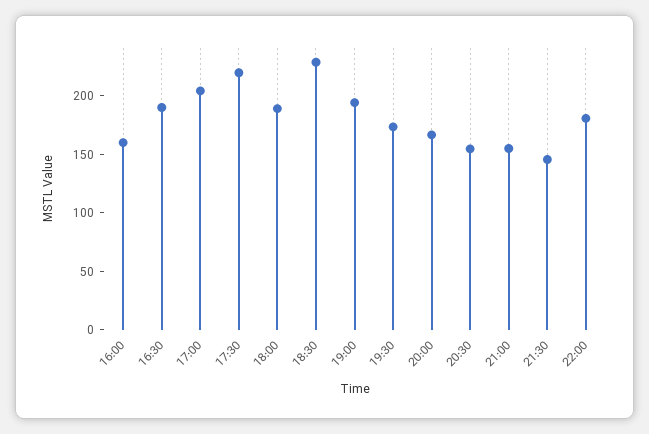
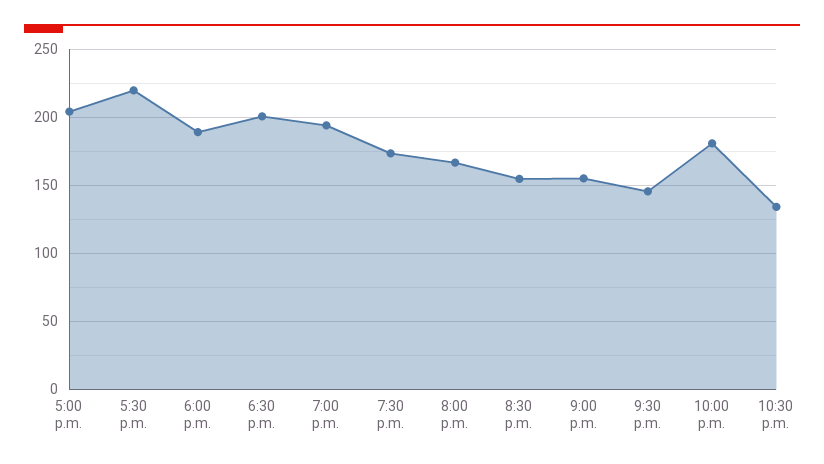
16:00: 160 -> none
16:30: 190 -> none
18:30: 230 -> 200
10:30 p.m.: none -> 135

